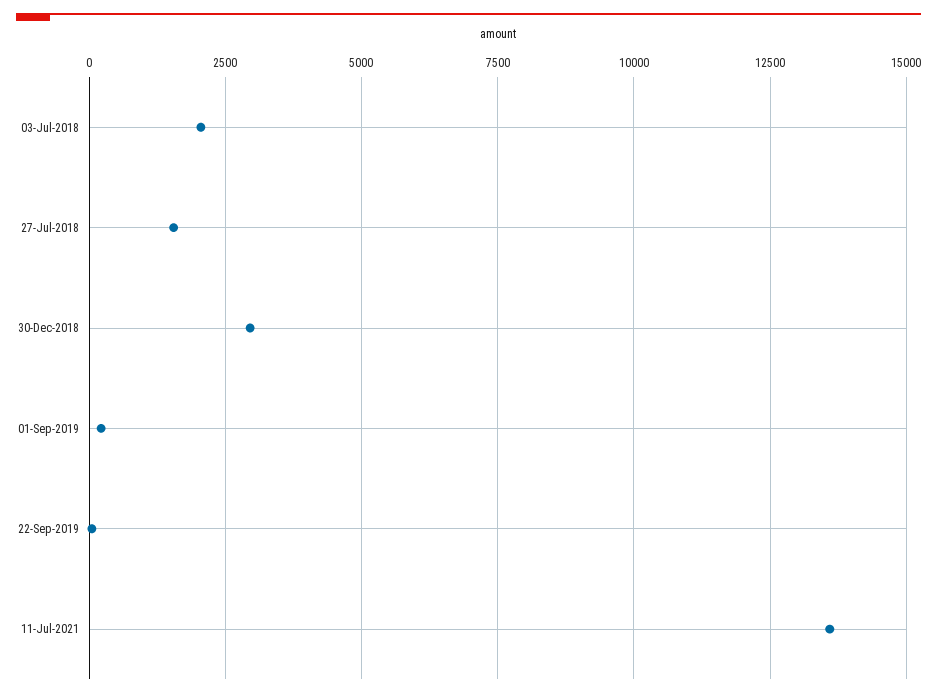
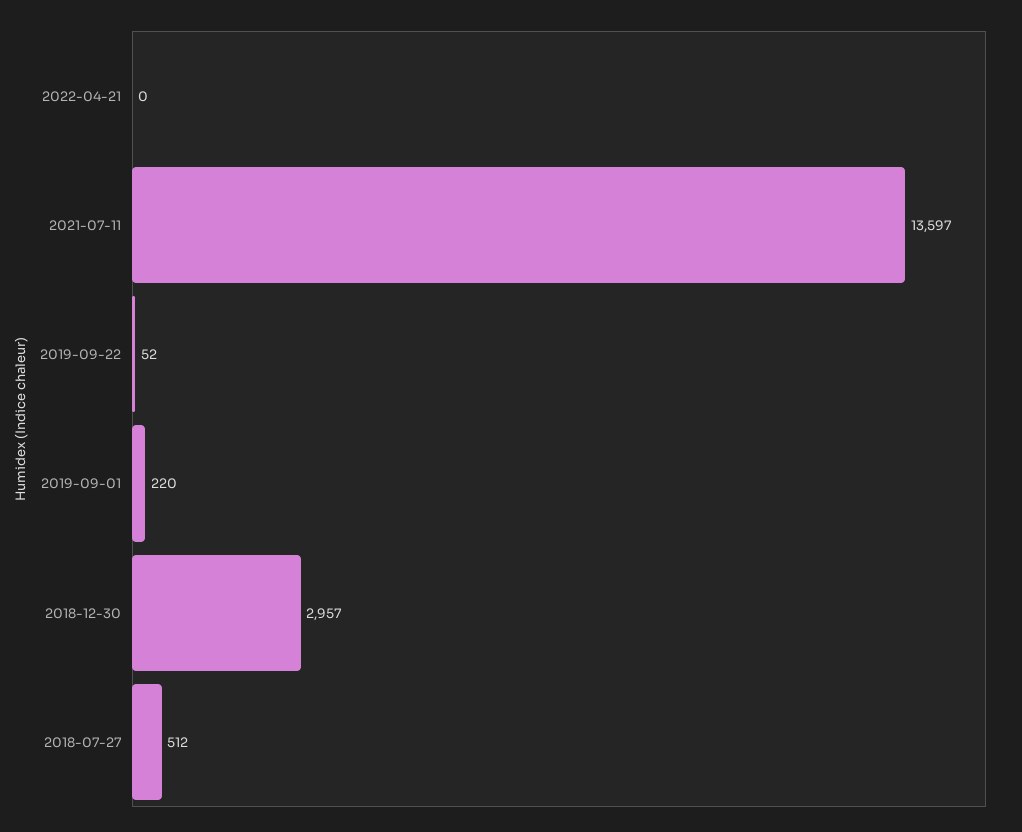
03-Jul-2018: 2000 -> none
27-Jul-2018: 1500 -> 512
2022-04-21: none -> 0

